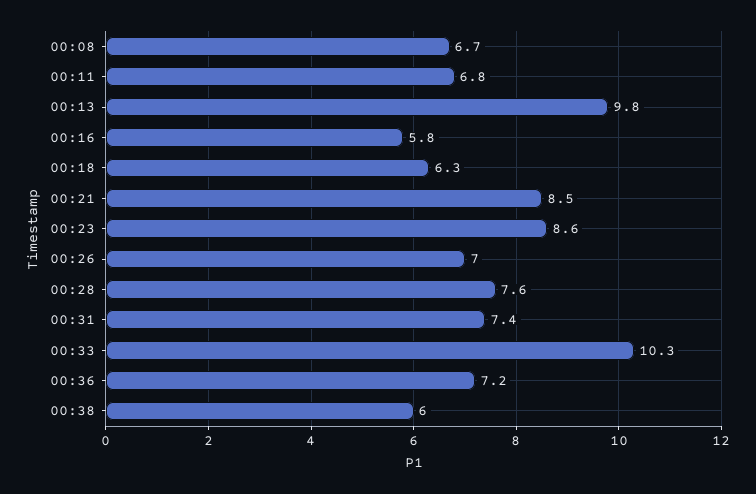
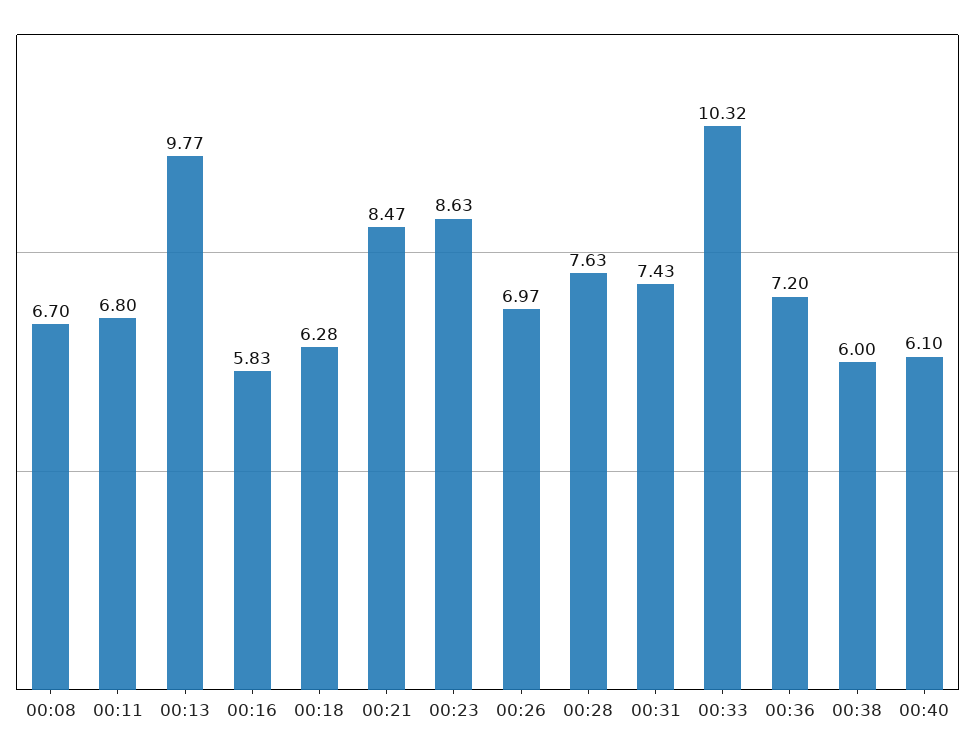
00:40: none -> 6.1

